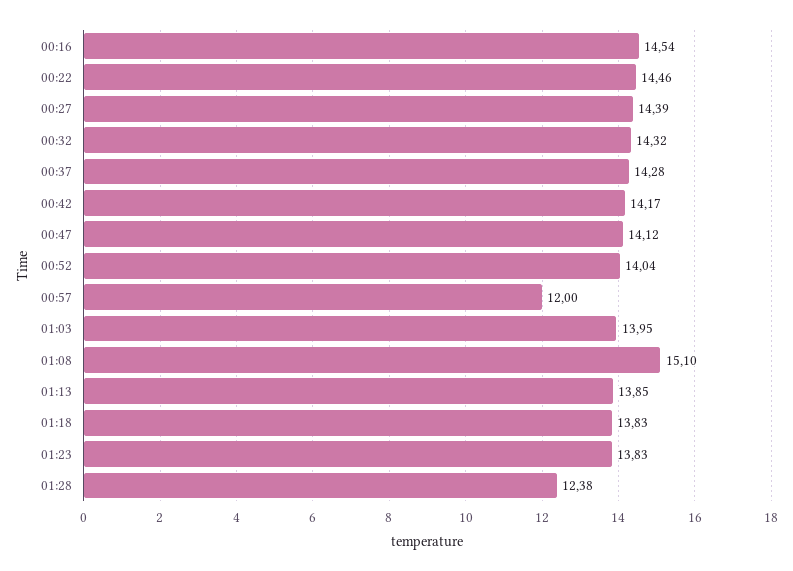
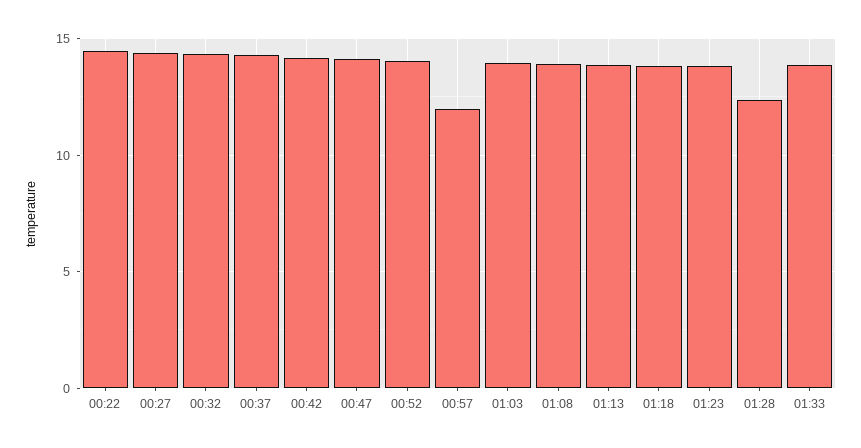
00:16: 14.54 -> none
01:08: 15.1 -> 14
01:33: none -> 14

